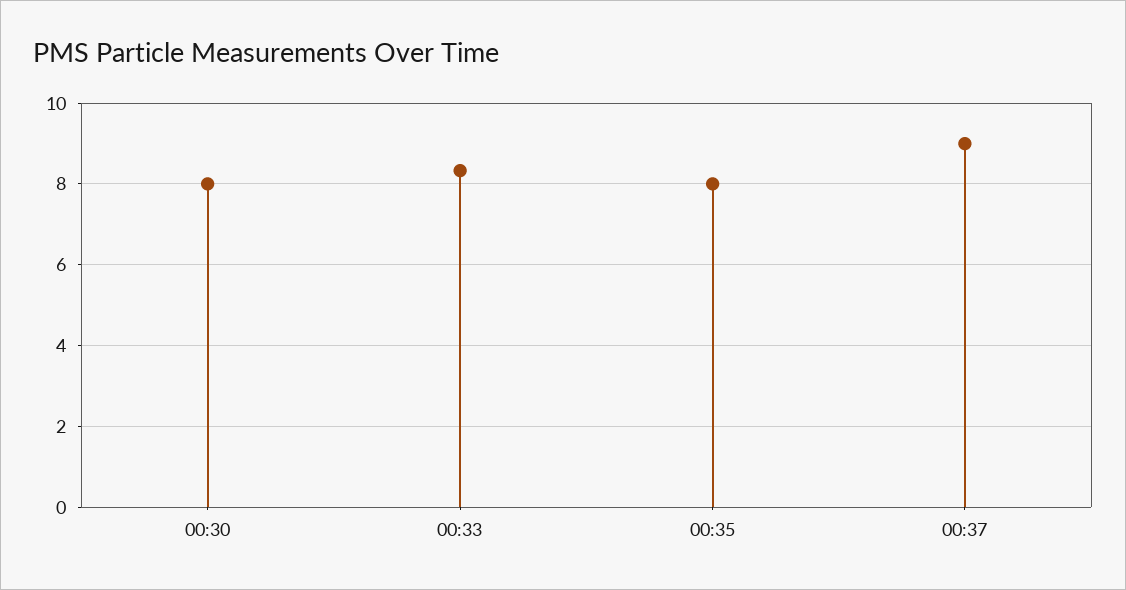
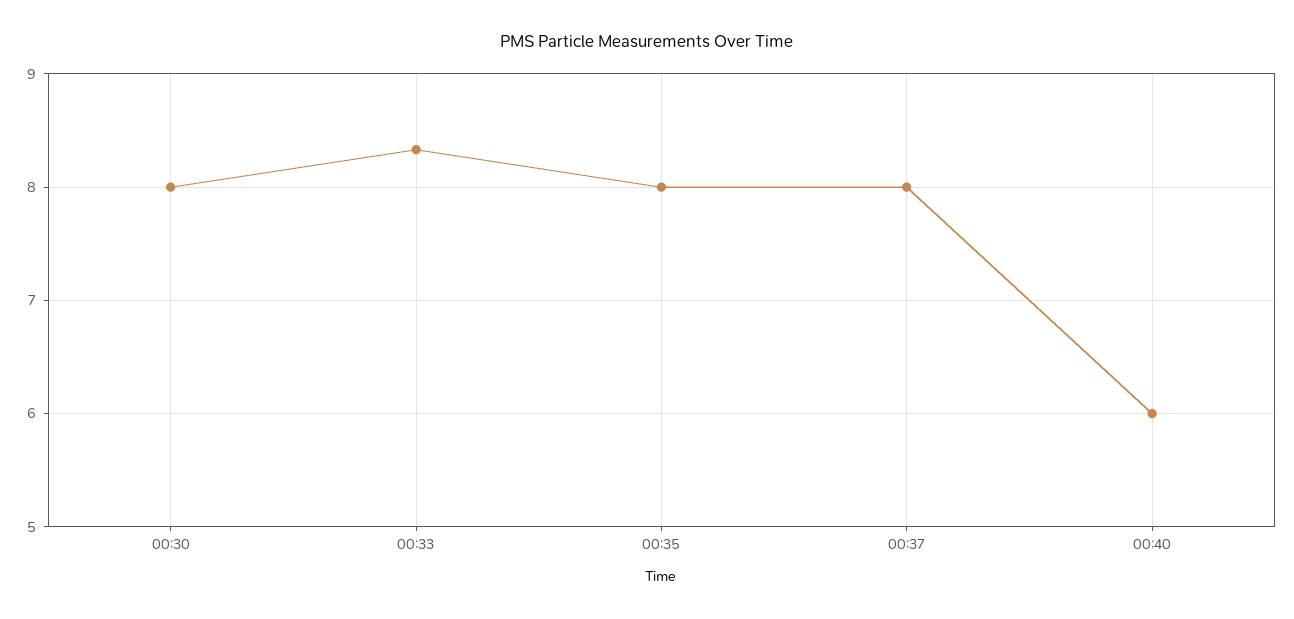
00:37: 9 -> 8
00:40: none -> 6

